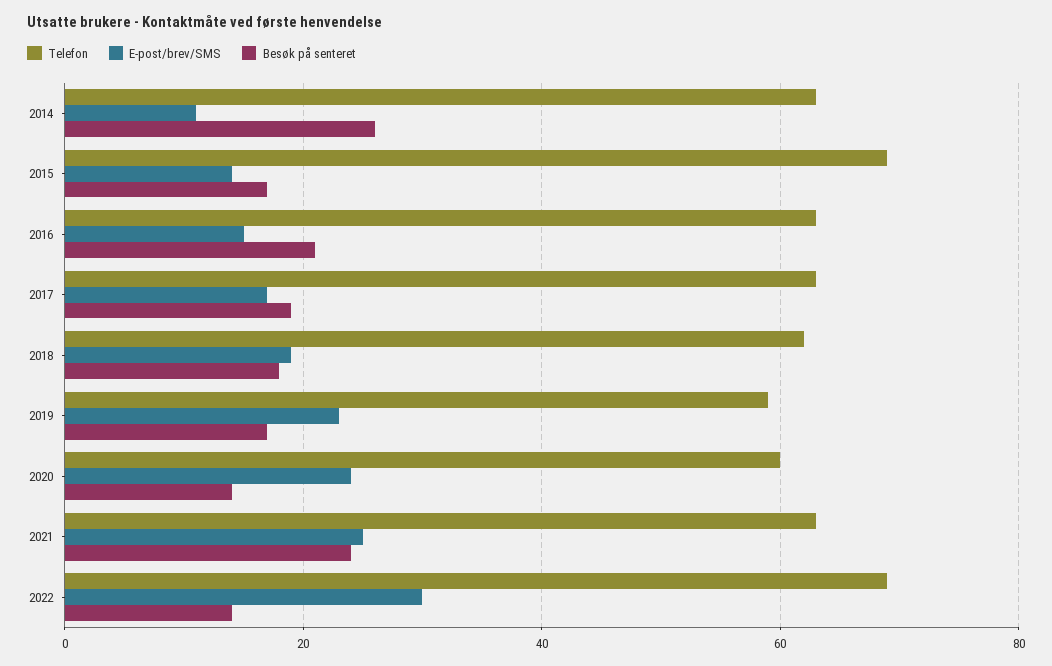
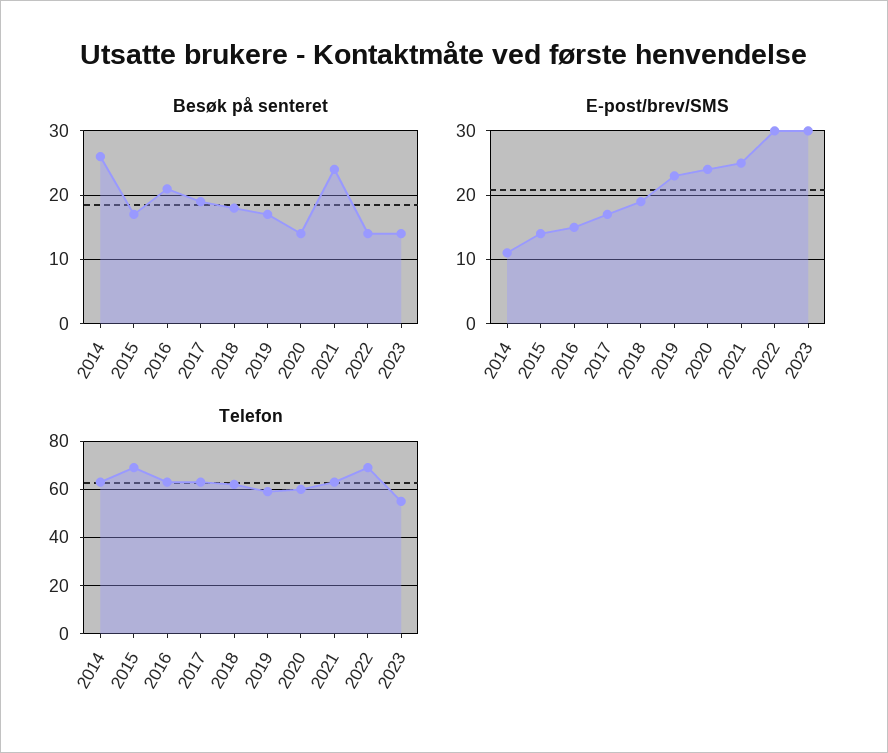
Besøk på senteret, 2023: none -> 14
E-post/brev/SMS, 2023: none -> 30
Telefon, 2023: none -> 55

